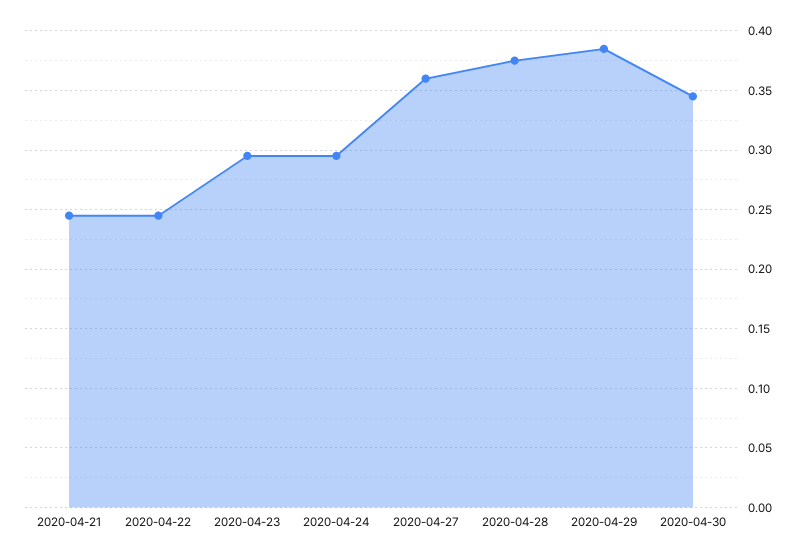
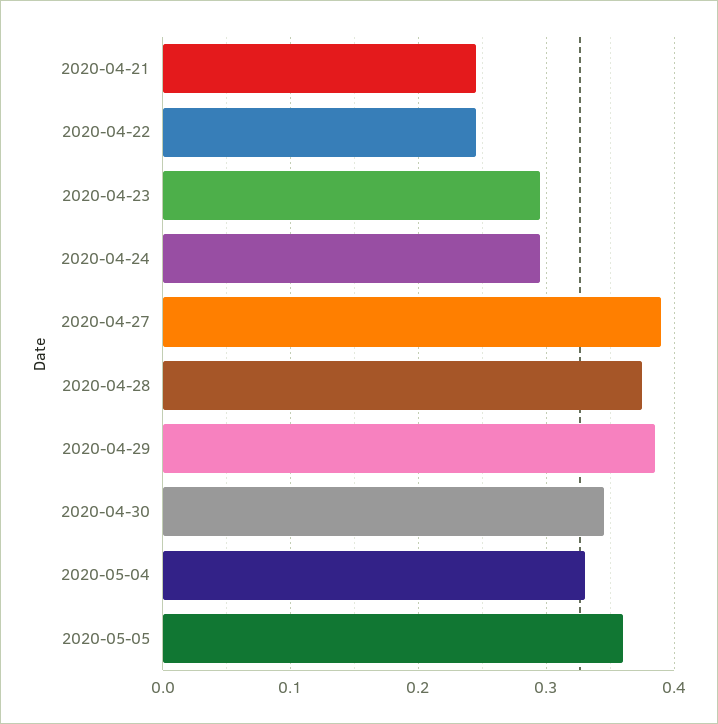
2020-04-27: 0.36 -> 0.39
2020-05-04: none -> 0.33
2020-05-05: none -> 0.36

